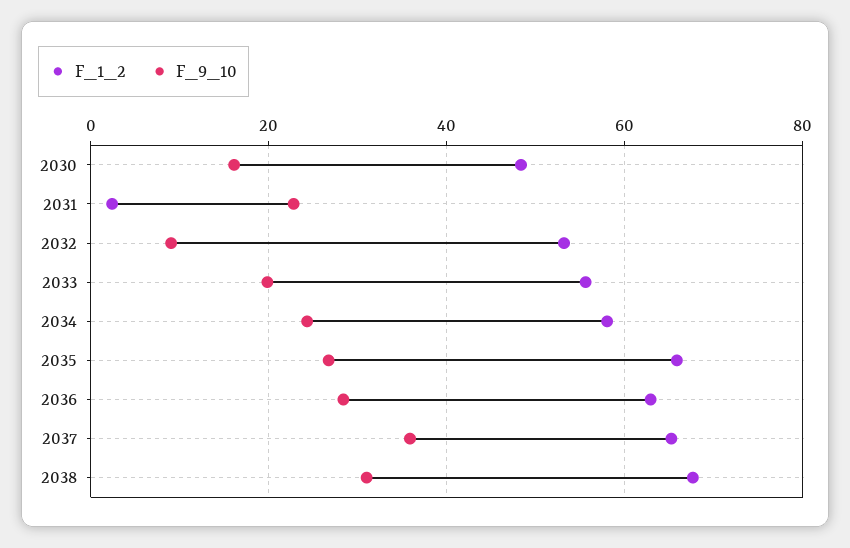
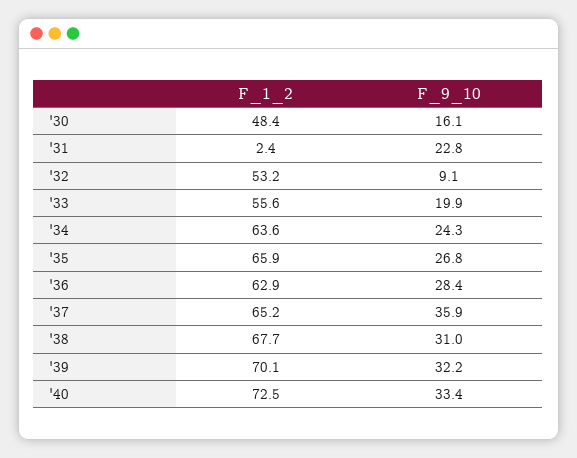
F_1_2, 2034: 58 -> 63.6
F_1_2, '39: none -> 70.1
F_9_10, '39: none -> 32.2
F_1_2, '40: none -> 72.5
F_9_10, '40: none -> 33.4

